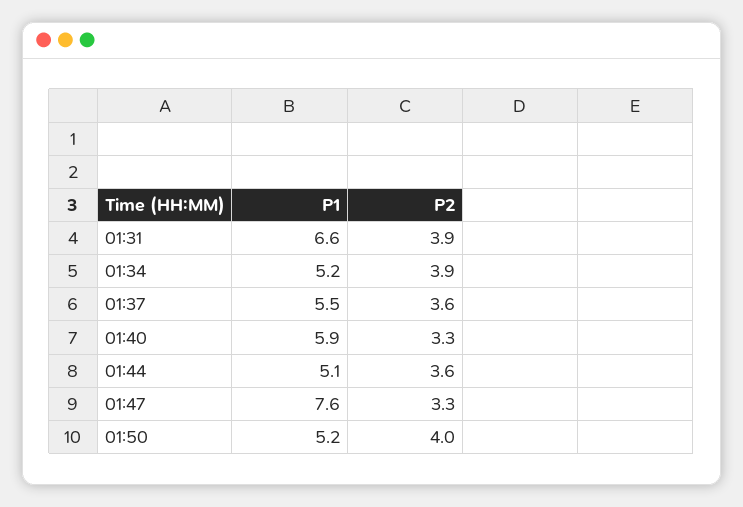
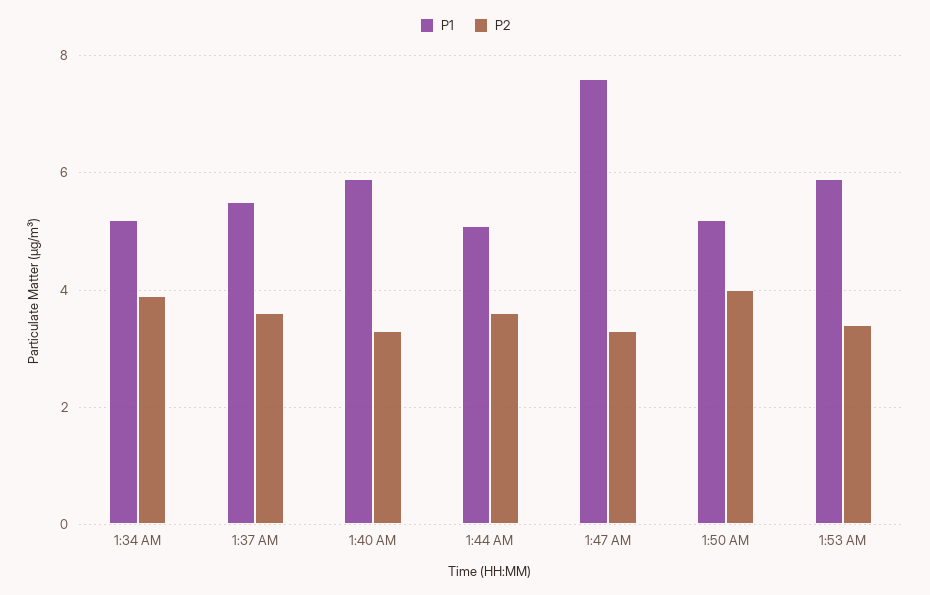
P1, 01:31: 6.6 -> none
P2, 01:31: 3.9 -> none
P1, 1:53 AM: none -> 6
P2, 1:53 AM: none -> 3.5

